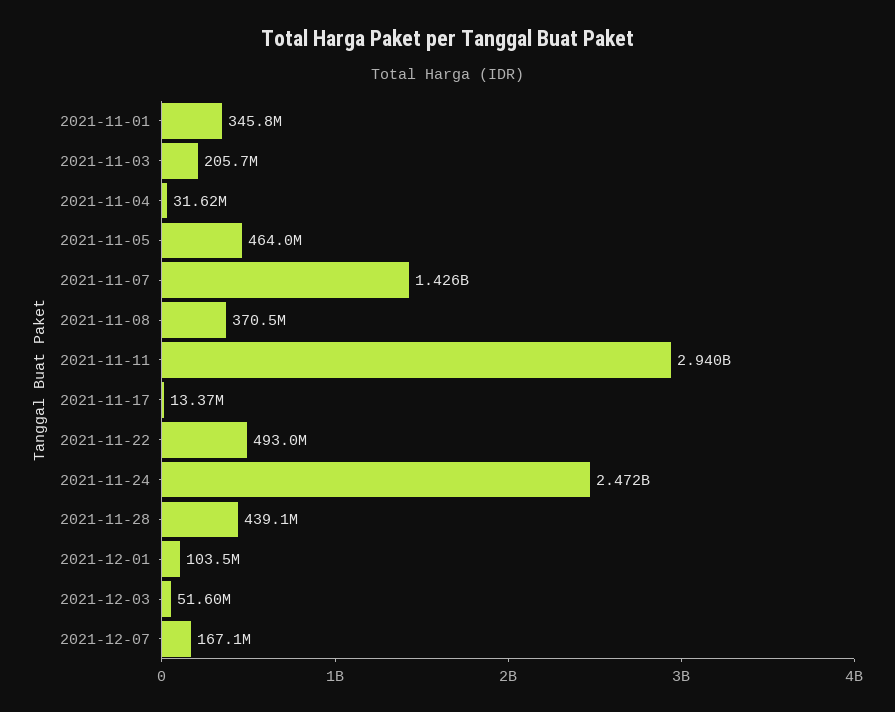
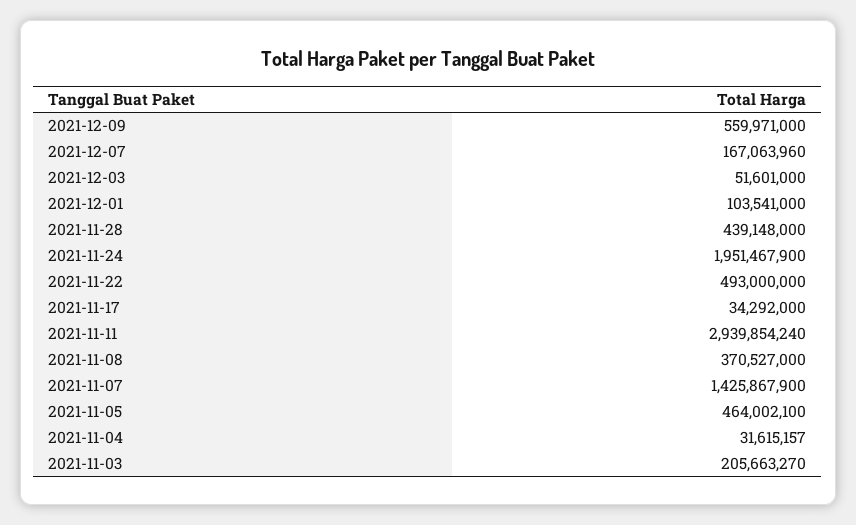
2021-11-01: 345800000 -> none
2021-11-17: 13370000 -> 34292000
2021-11-24: 2472000000 -> 1951467900
2021-12-09: none -> 559971000

